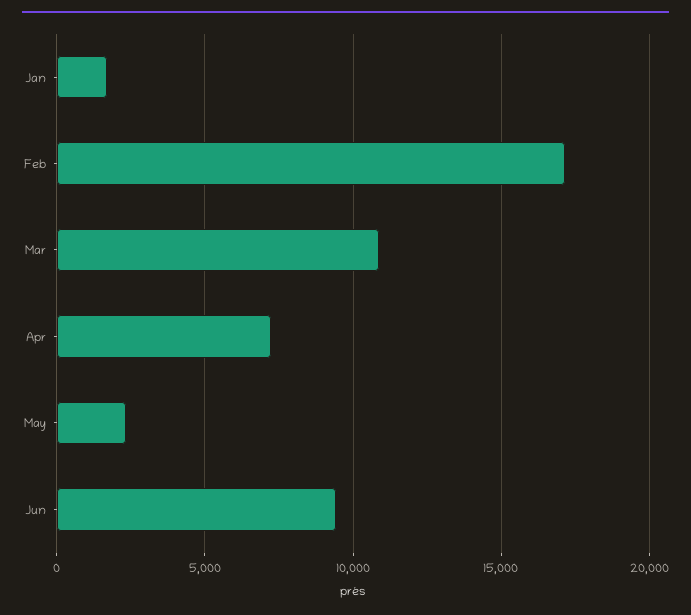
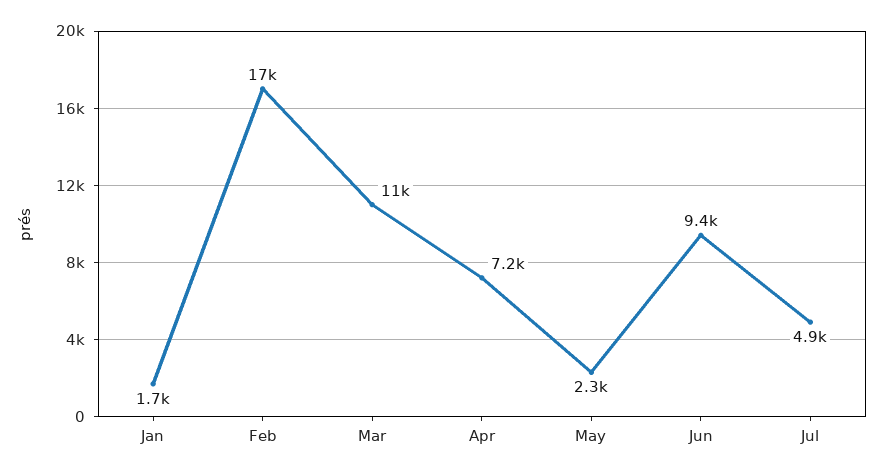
Jul: none -> 4900

